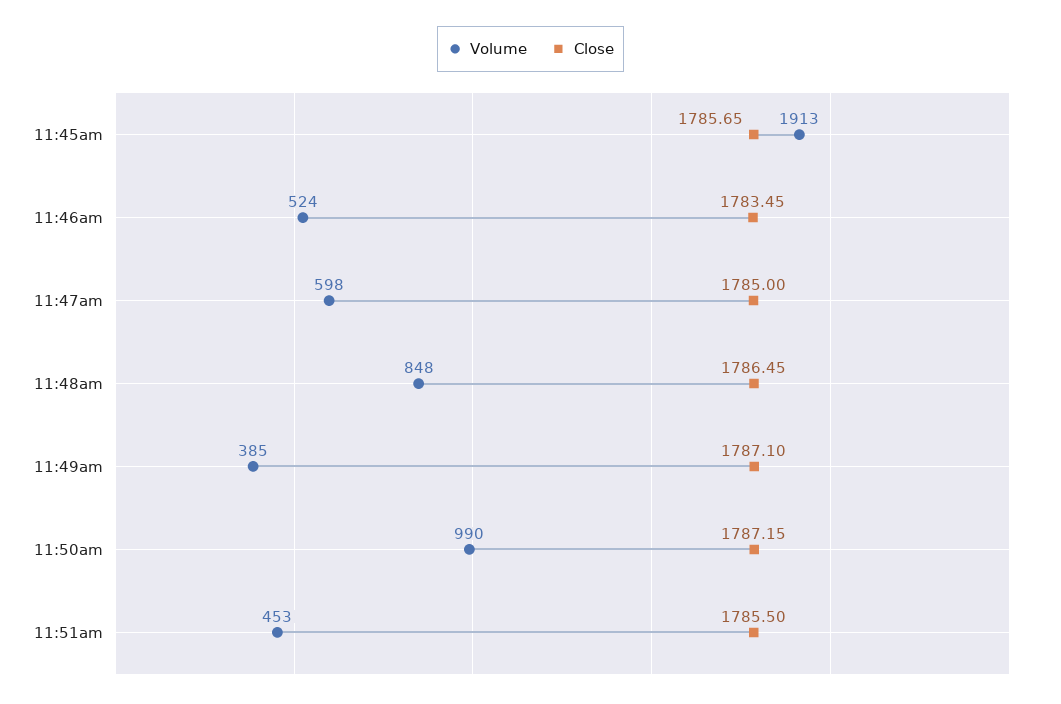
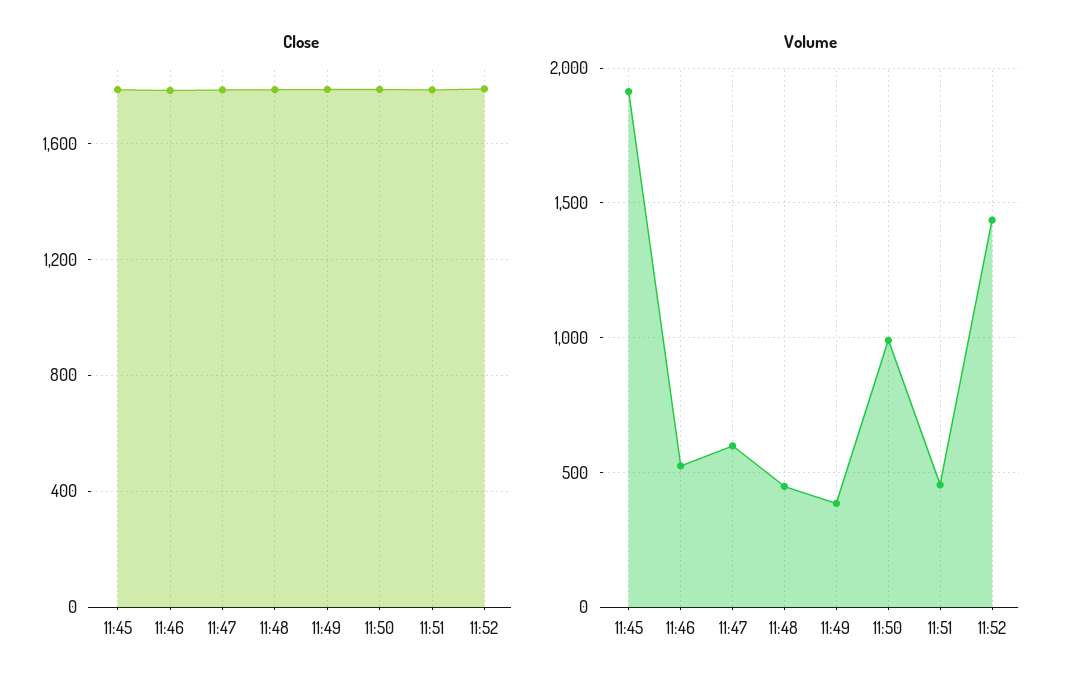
Volume, 11:48am: 848 -> 450
Close, 11:52: none -> 1800
Volume, 11:52: none -> 1450

